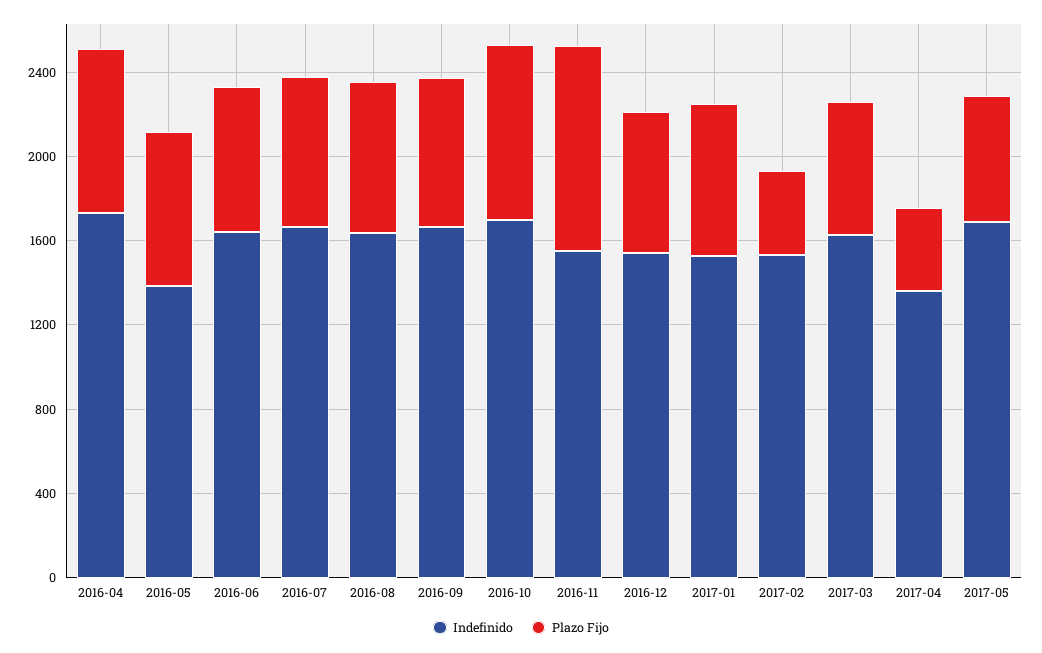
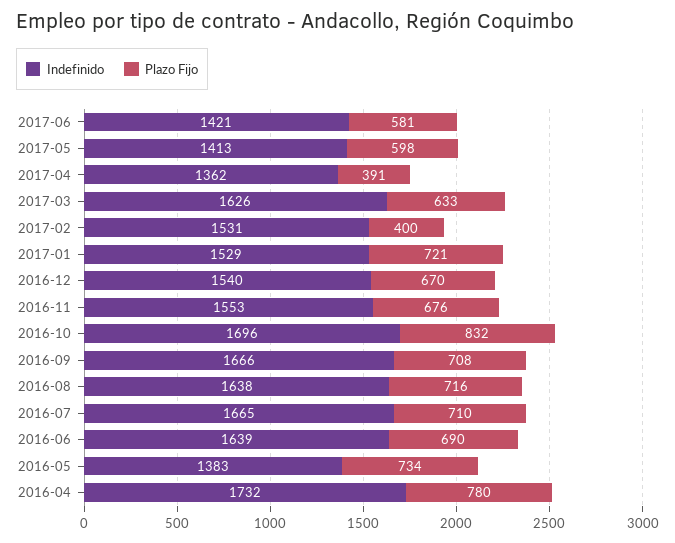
Plazo Fijo, 2016-11: 1000 -> 676
Indefinido, 2017-05: 1700 -> 1413
Indefinido, 2017-06: none -> 1421
Plazo Fijo, 2017-06: none -> 581

